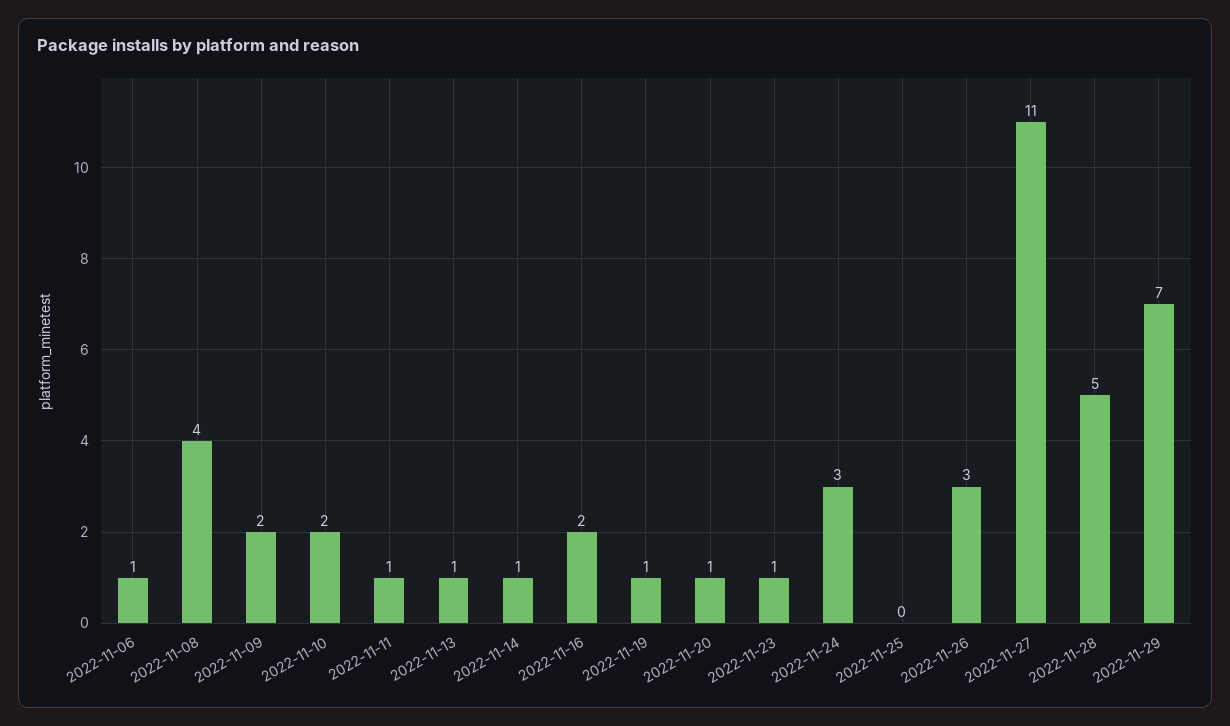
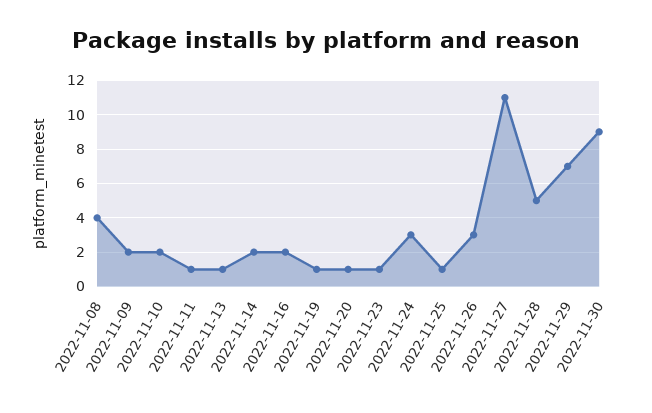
2022-11-06: 1 -> none
2022-11-14: 1 -> 2
2022-11-25: 0 -> 1
2022-11-30: none -> 9

